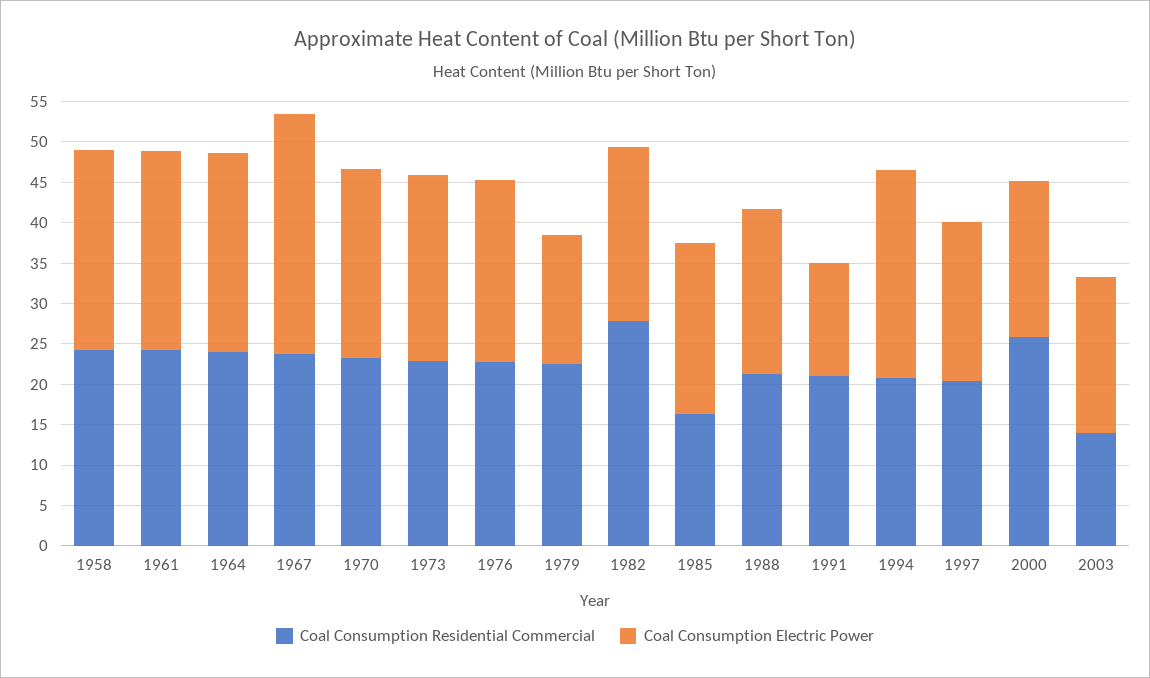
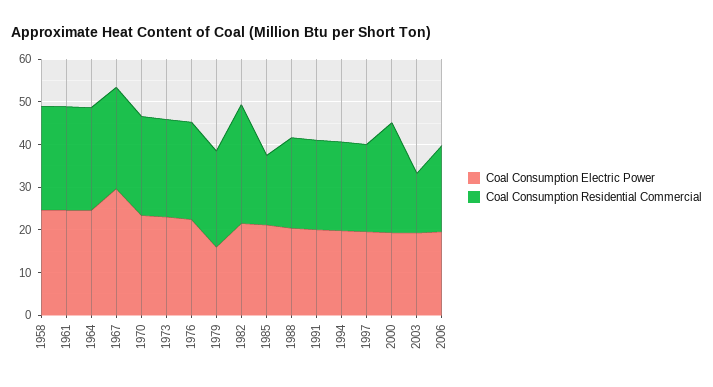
Coal Consumption Electric Power, 1991: 14 -> 20
Coal Consumption Electric Power, 1994: 26 -> 20
Coal Consumption Electric Power, 2006: none -> 20
Coal Consumption Residential Commercial, 2006: none -> 20

